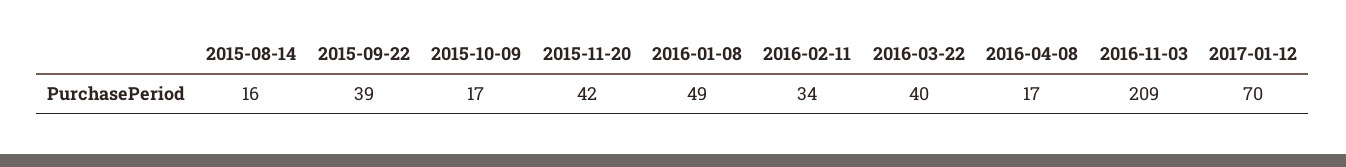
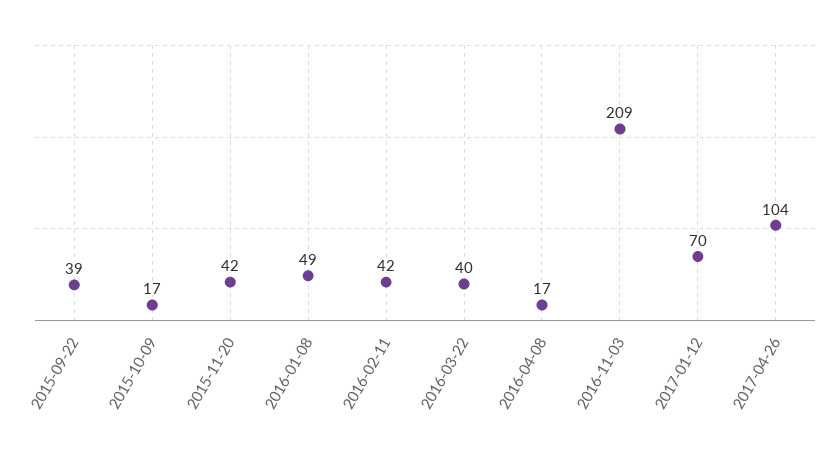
2015-08-14: 16 -> none
2016-02-11: 34 -> 42
2017-04-26: none -> 104

